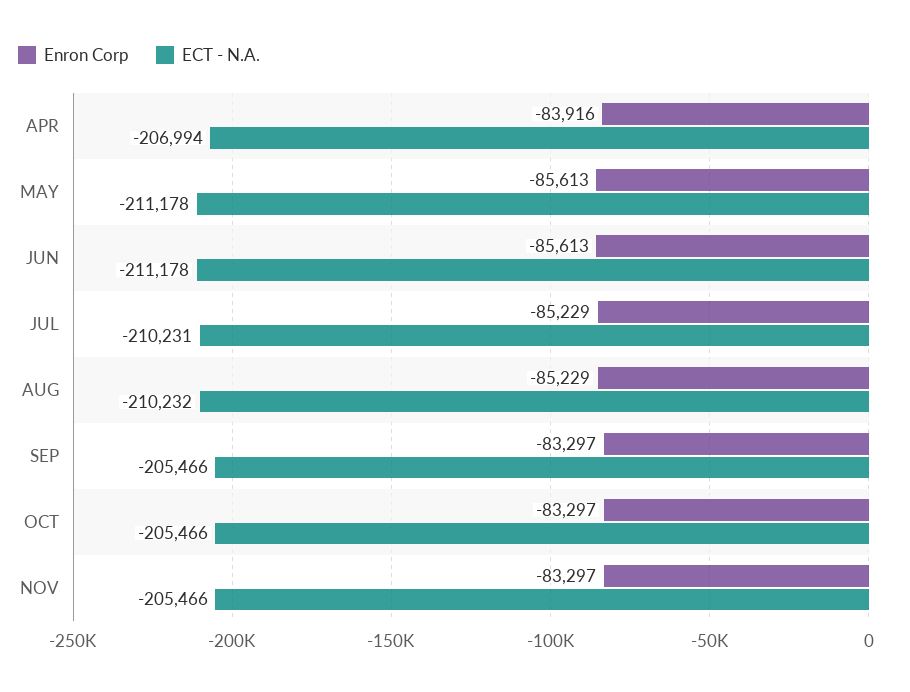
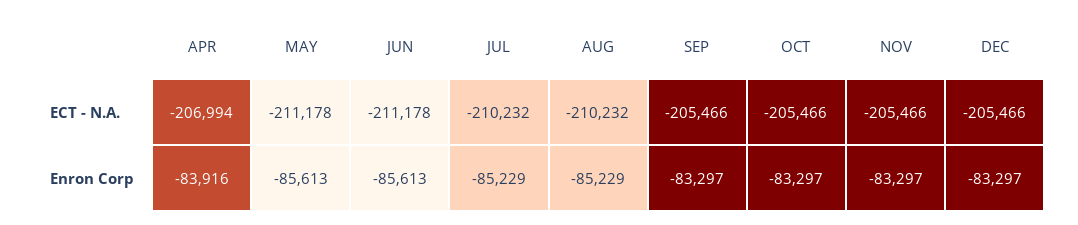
ECT - N.A., JUL: -210231 -> -210232
ECT - N.A., DEC: none -> -205466
Enron Corp, DEC: none -> -83297

